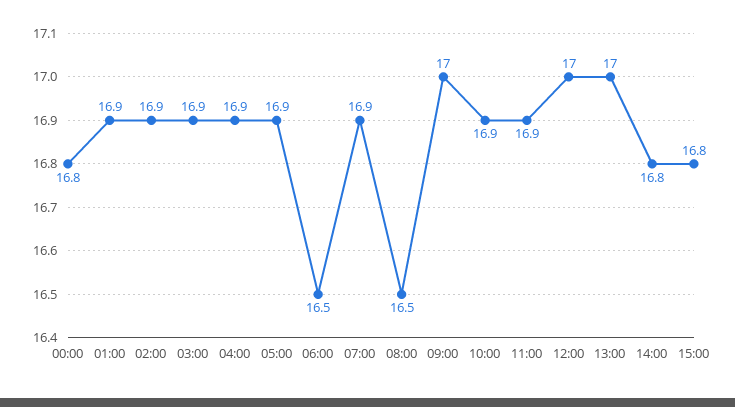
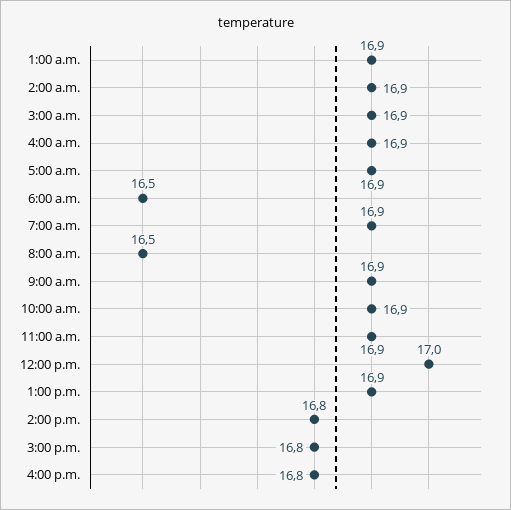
00:00: 16.8 -> none
09:00: 17 -> 16.9
13:00: 17 -> 16.9
4:00 p.m.: none -> 16.8

